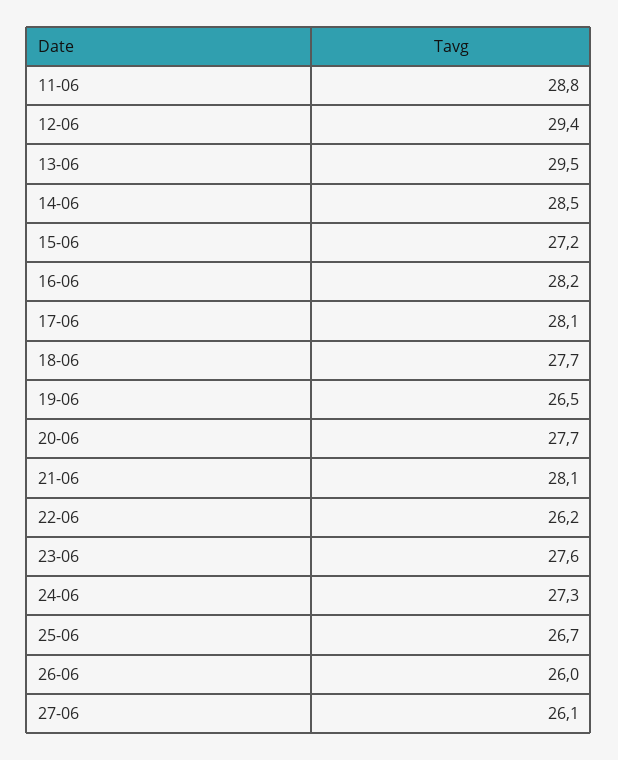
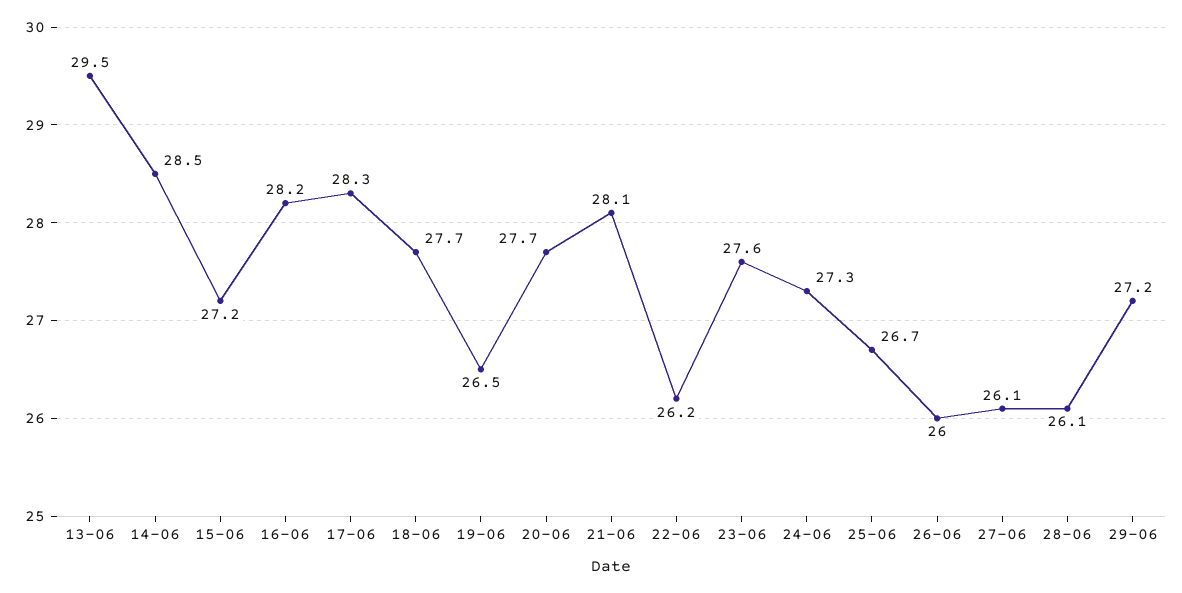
11-06: 28.8 -> none
12-06: 29.4 -> none
17-06: 28.1 -> 28.3
28-06: none -> 26.1
29-06: none -> 27.2

